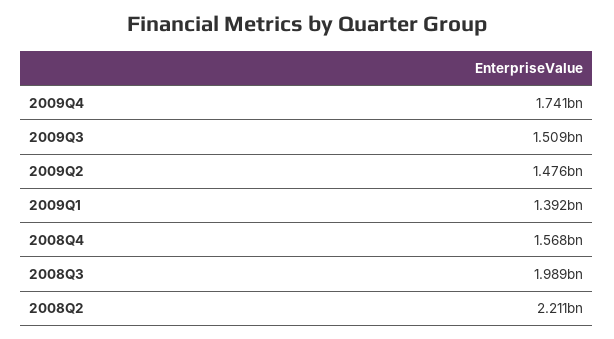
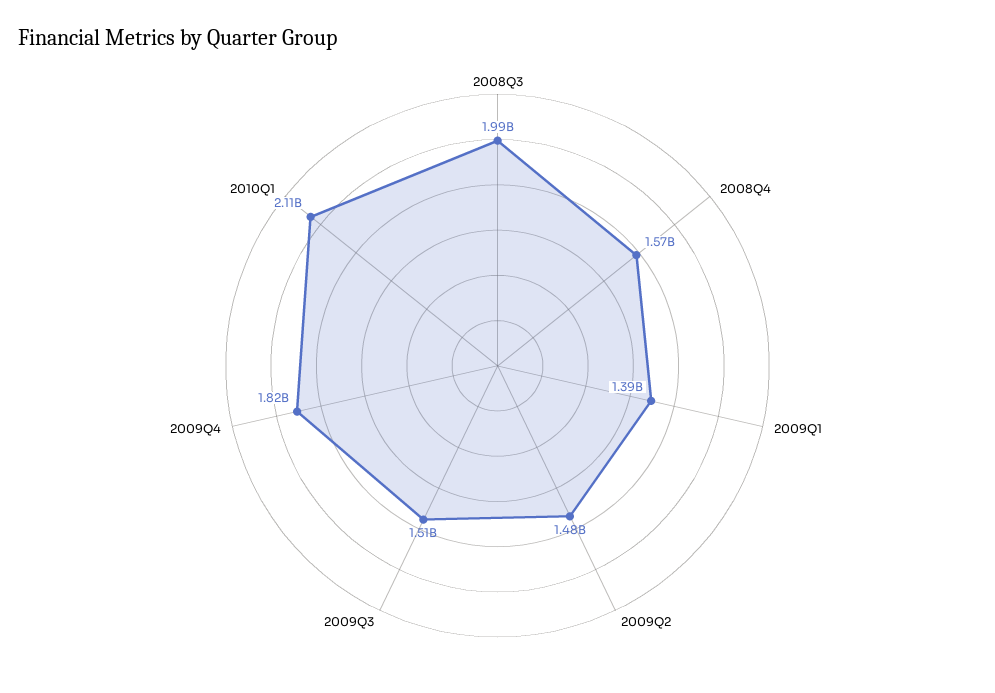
2009Q4: 1741000000 -> 1820000000
2008Q2: 2211000000 -> none
2010Q1: none -> 2110000000

